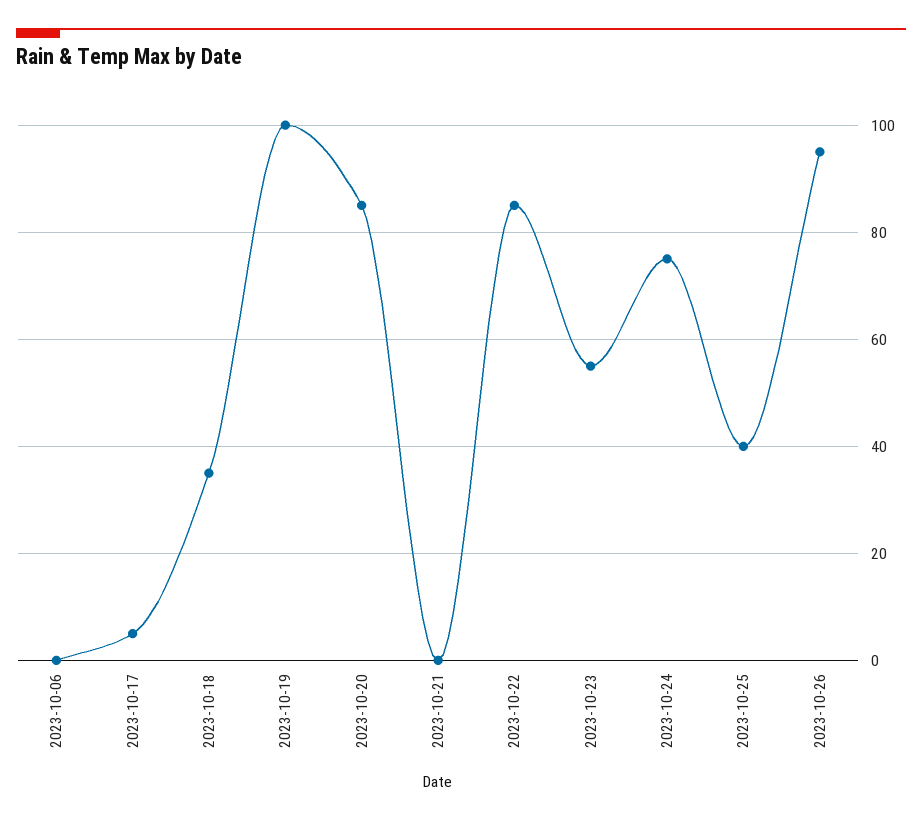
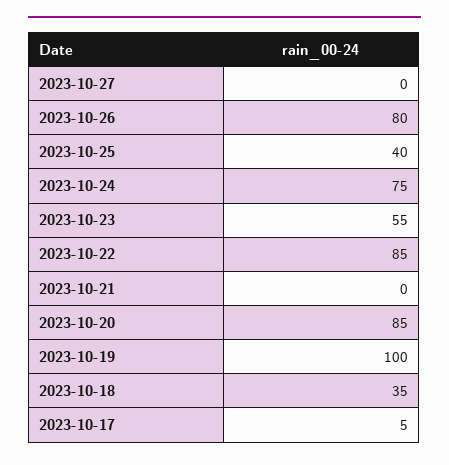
2023-10-06: 0 -> none
2023-10-26: 95 -> 80
2023-10-27: none -> 0

